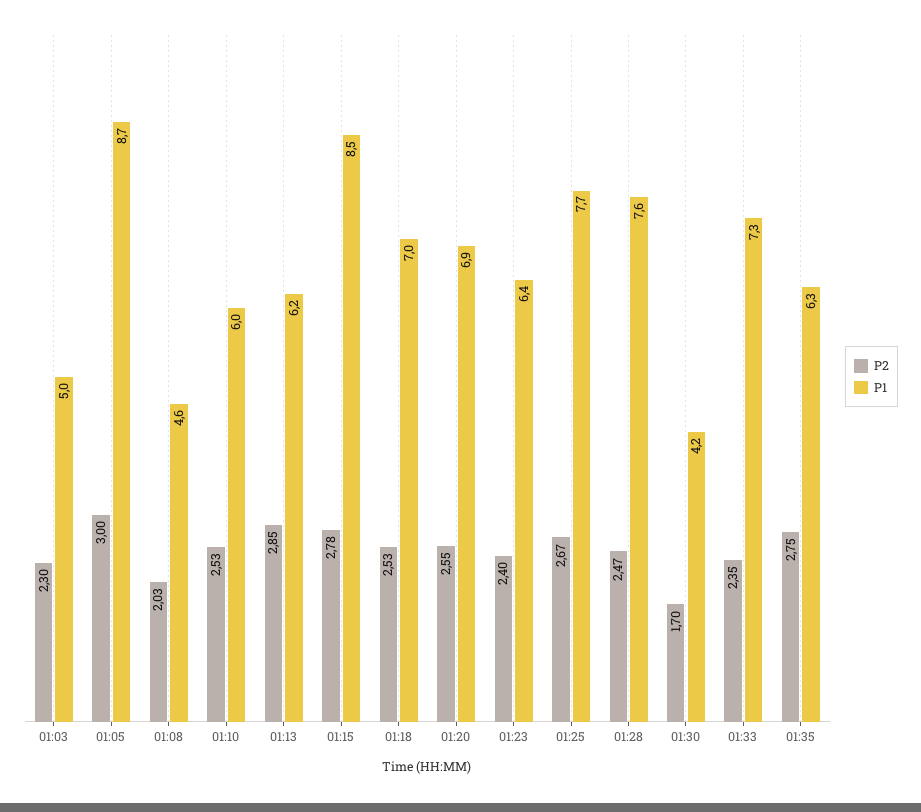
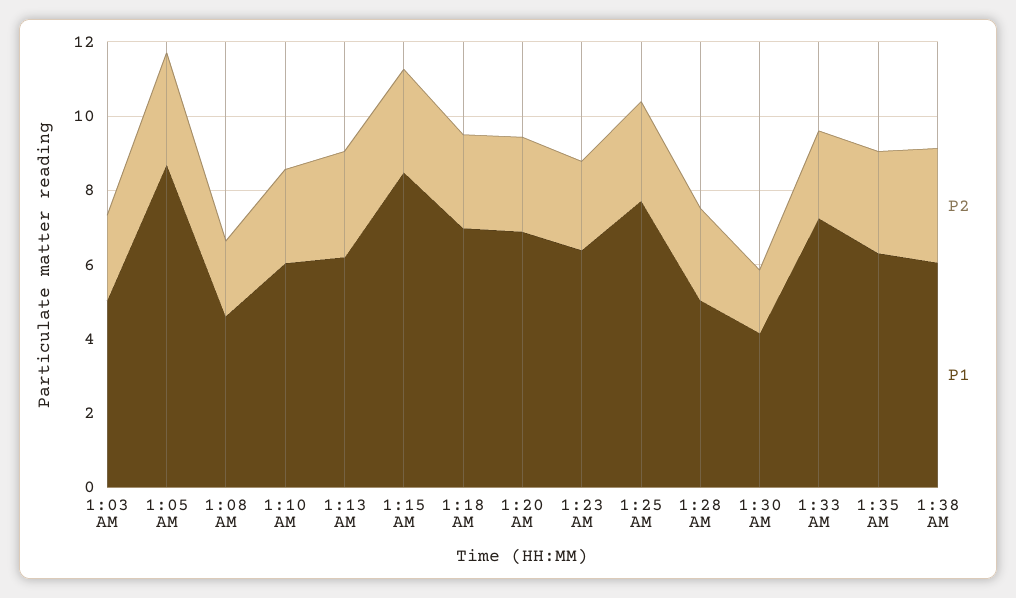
P1, 01:28: 7.6 -> 5
P2, 1:38 AM: none -> 3
P1, 1:38 AM: none -> 6

